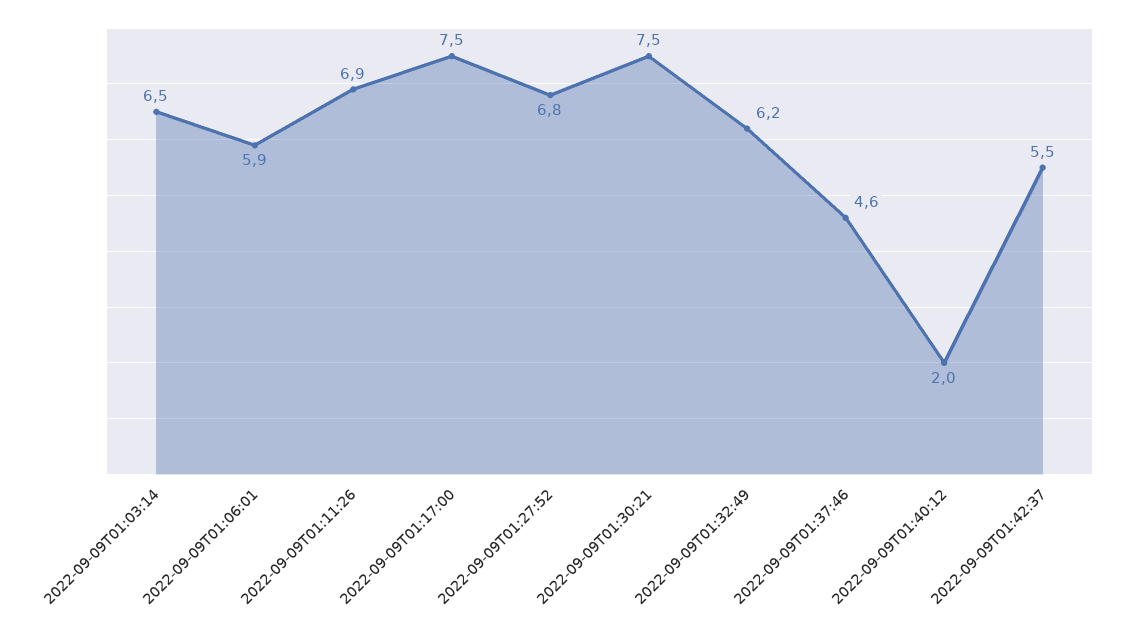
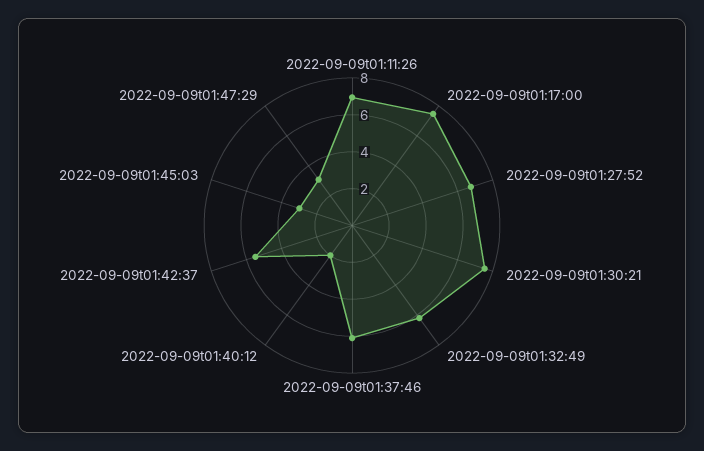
2022-09-09T01:03:14: 6.5 -> none
2022-09-09T01:06:01: 5.9 -> none
2022-09-09T01:37:46: 4.6 -> 6
2022-09-09t01:45:03: none -> 3
2022-09-09t01:47:29: none -> 3

